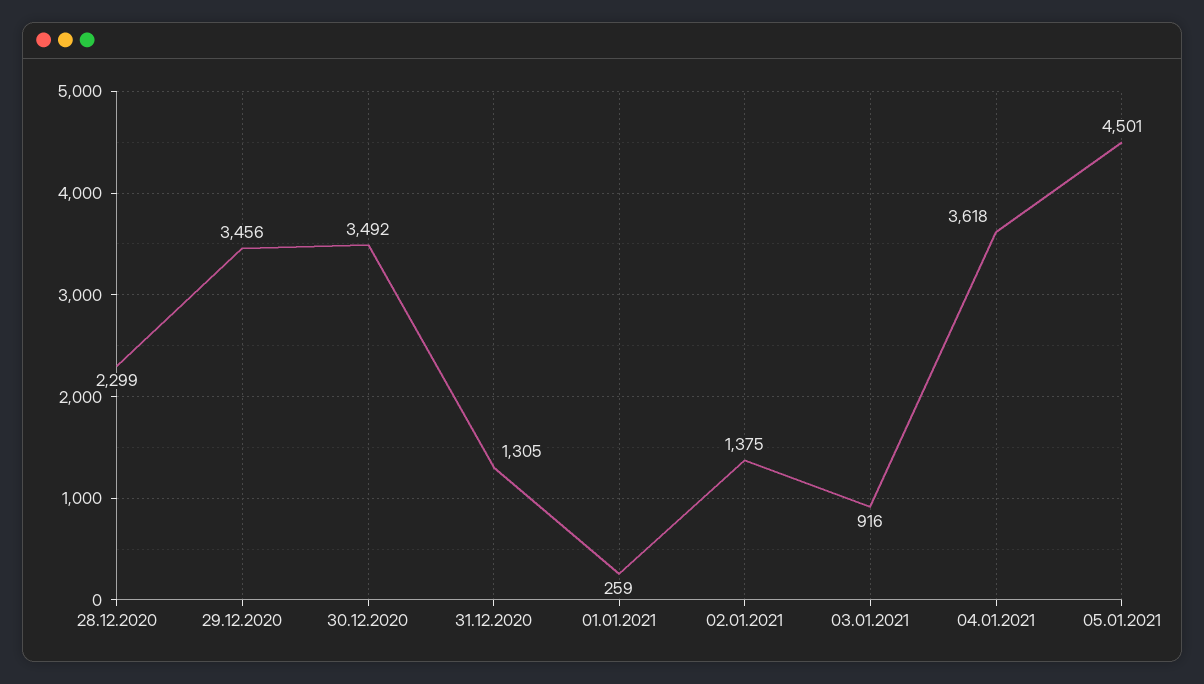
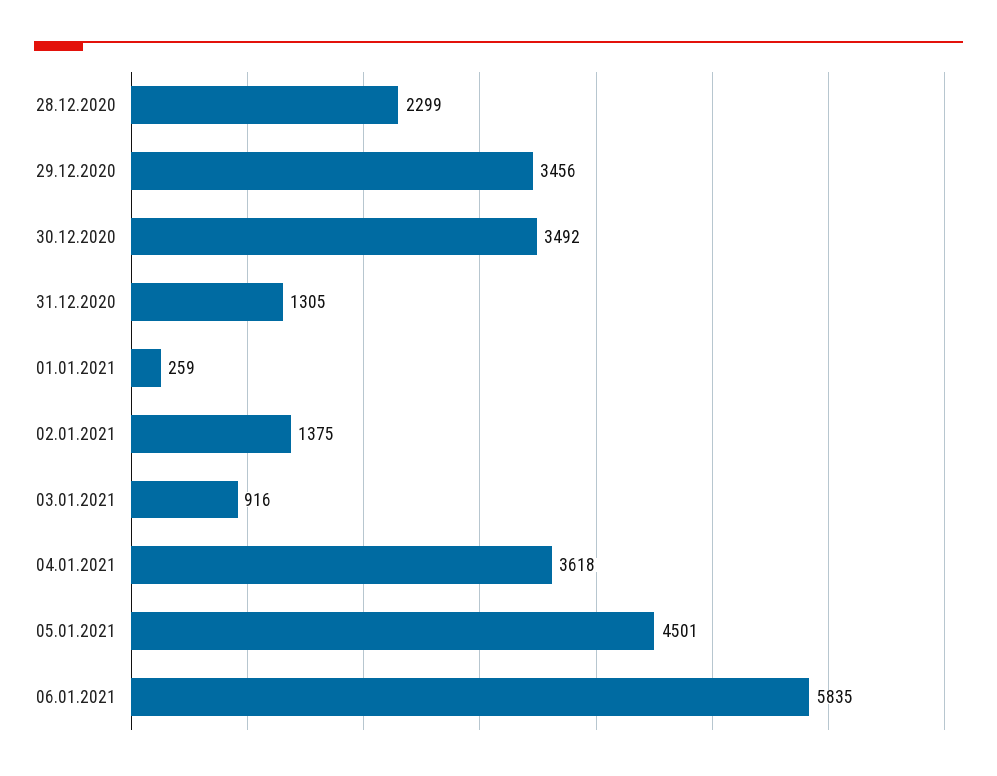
06.01.2021: none -> 5835

